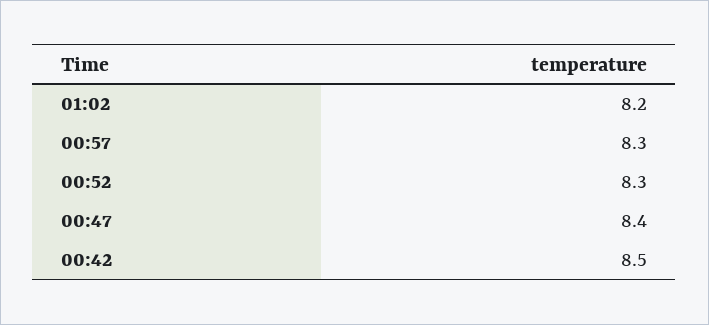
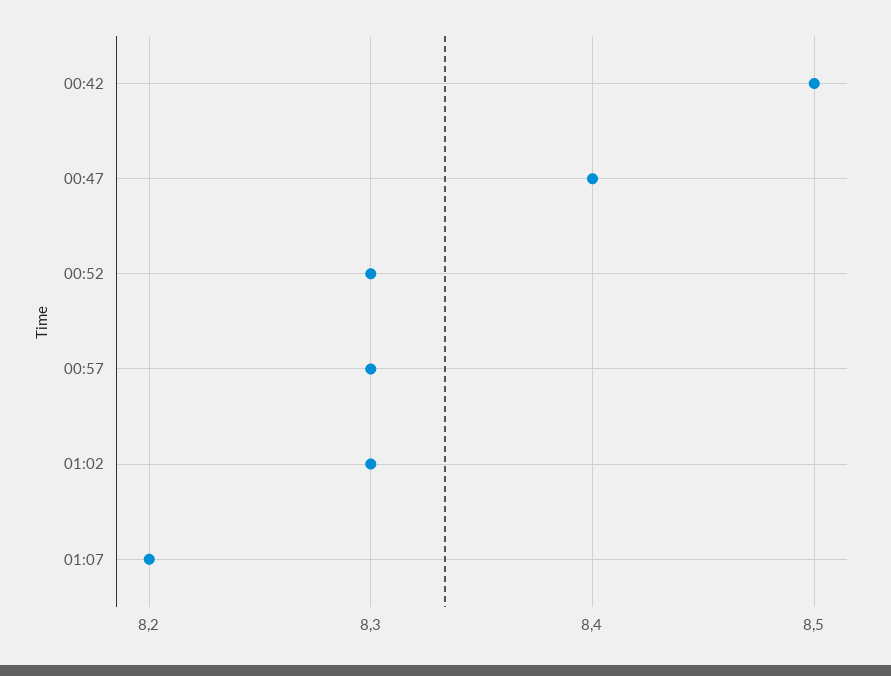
01:02: 8.2 -> 8.3
01:07: none -> 8.2

